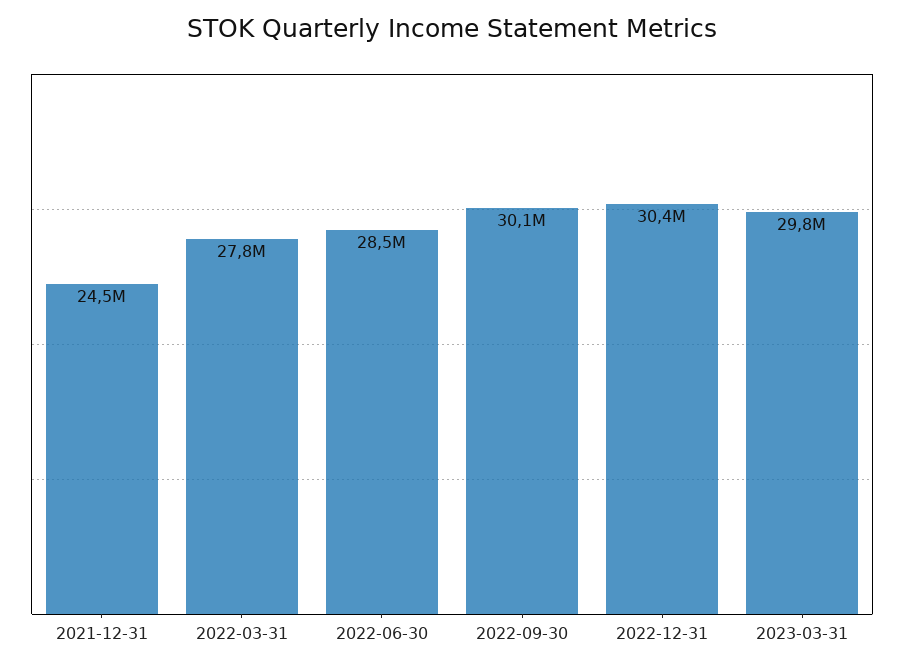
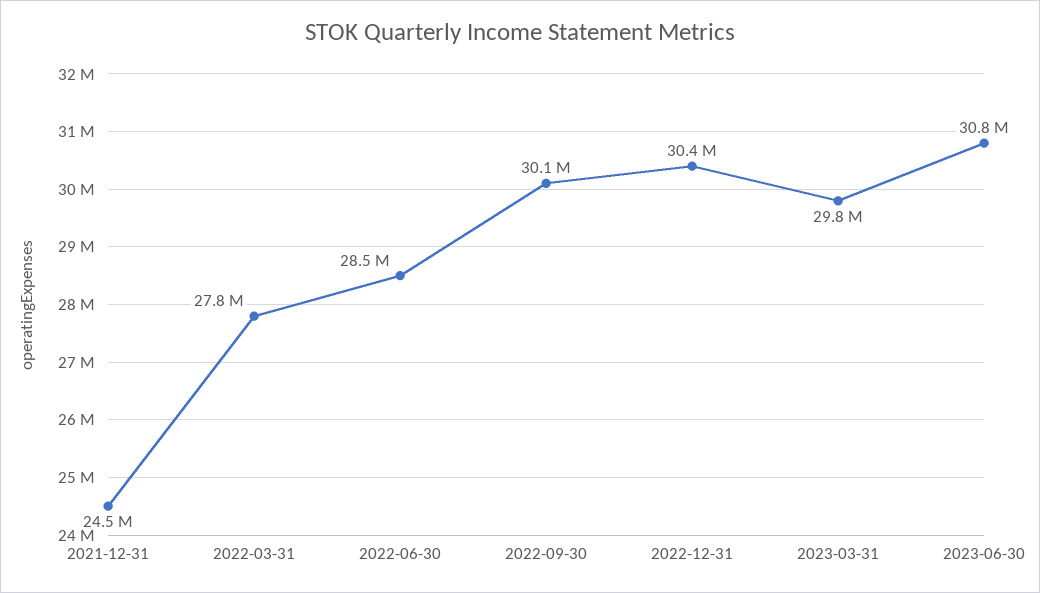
2023-06-30: none -> 30800000

